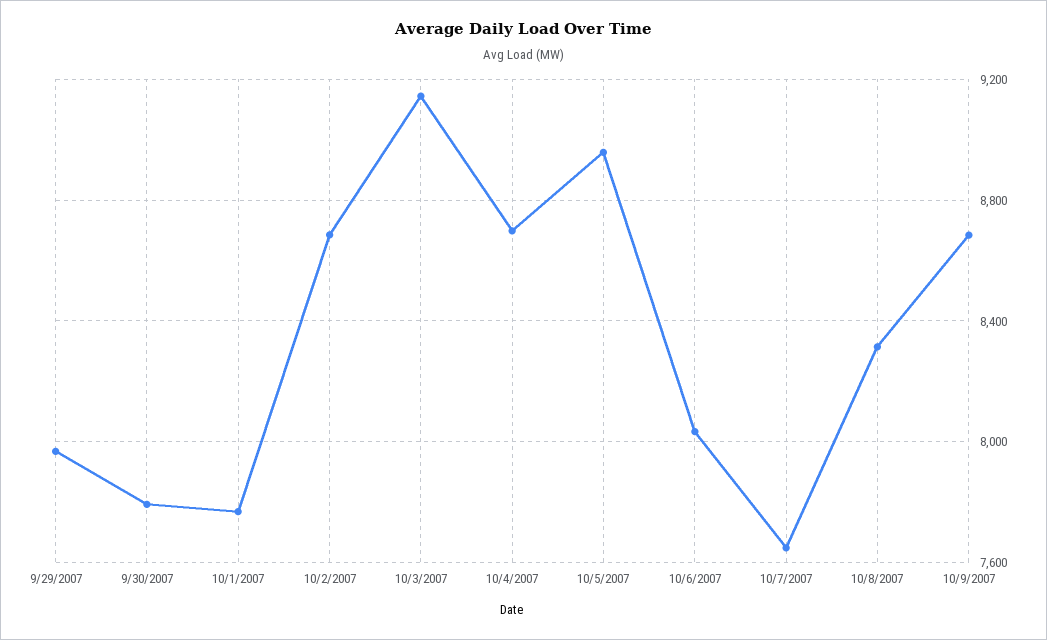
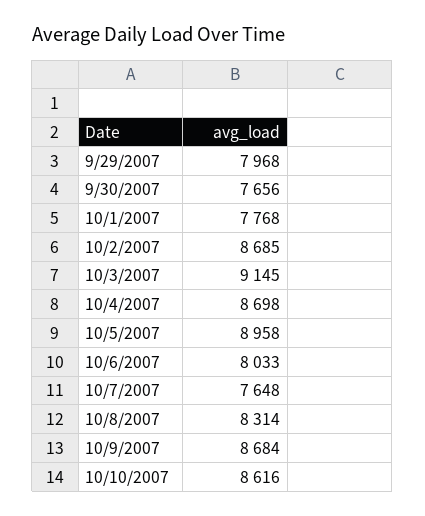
9/30/2007: 7800 -> 7656
10/10/2007: none -> 8616

